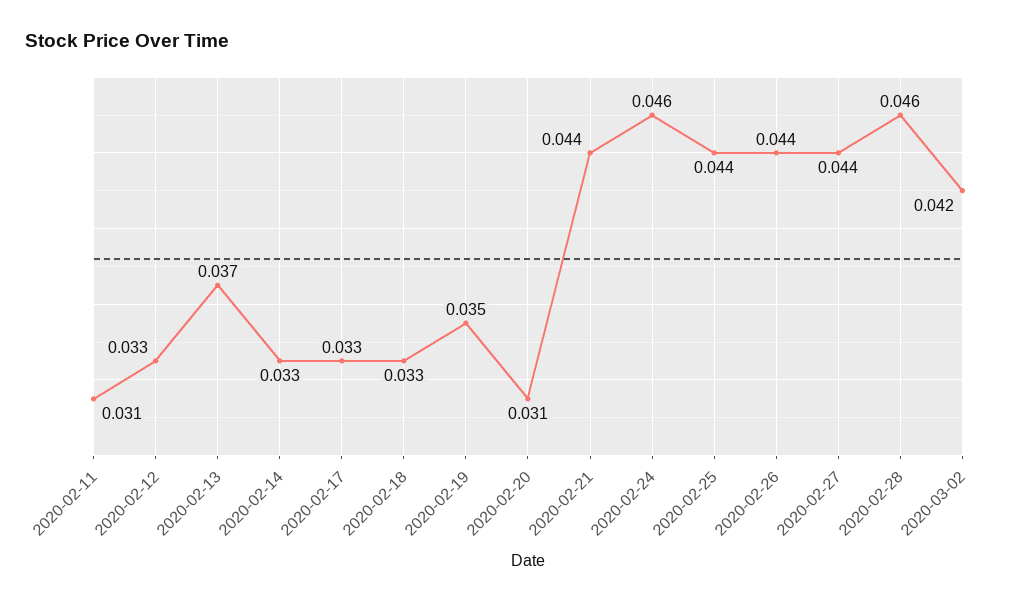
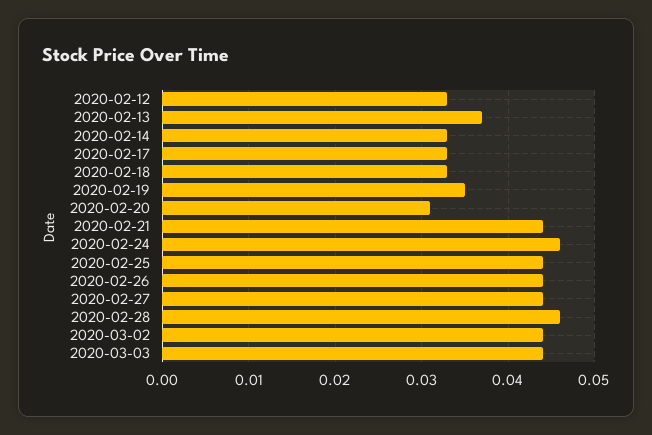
2020-02-11: 0.031 -> none
2020-03-02: 0.042 -> 0.044
2020-03-03: none -> 0.044

